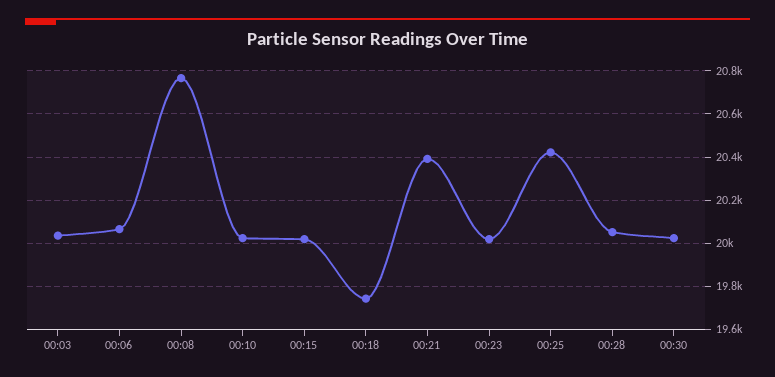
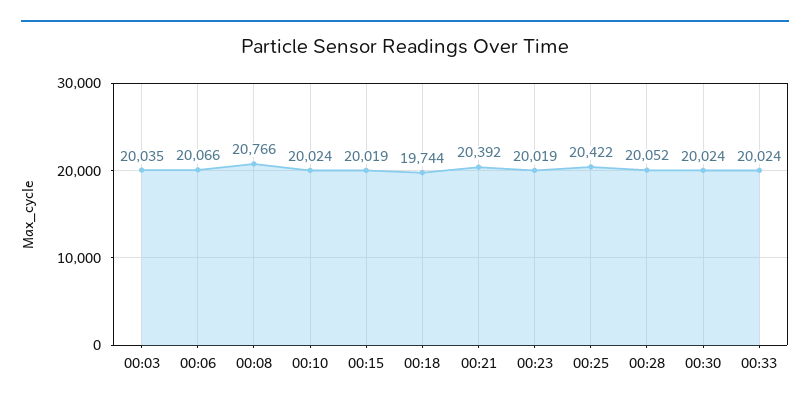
00:33: none -> 20024

